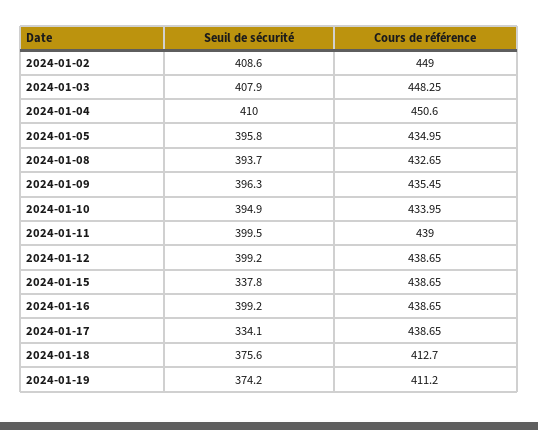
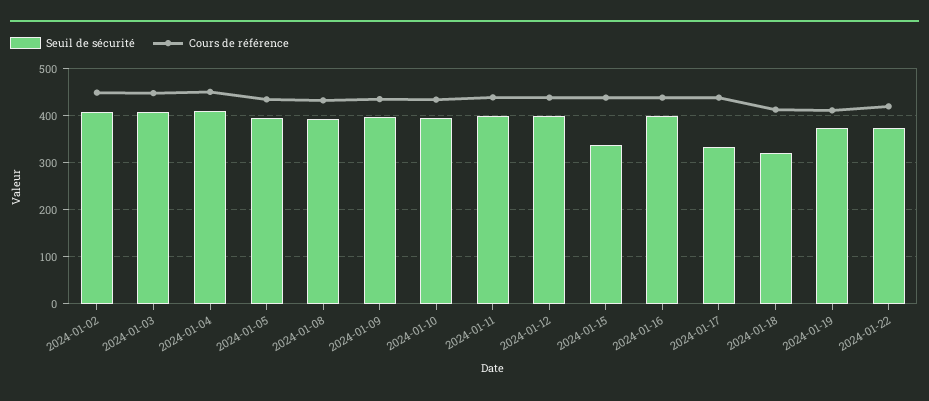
Seuil de sécurité, 2024-01-18: 375.6 -> 320
Seuil de sécurité, 2024-01-22: none -> 380
Cours de référence, 2024-01-22: none -> 420

